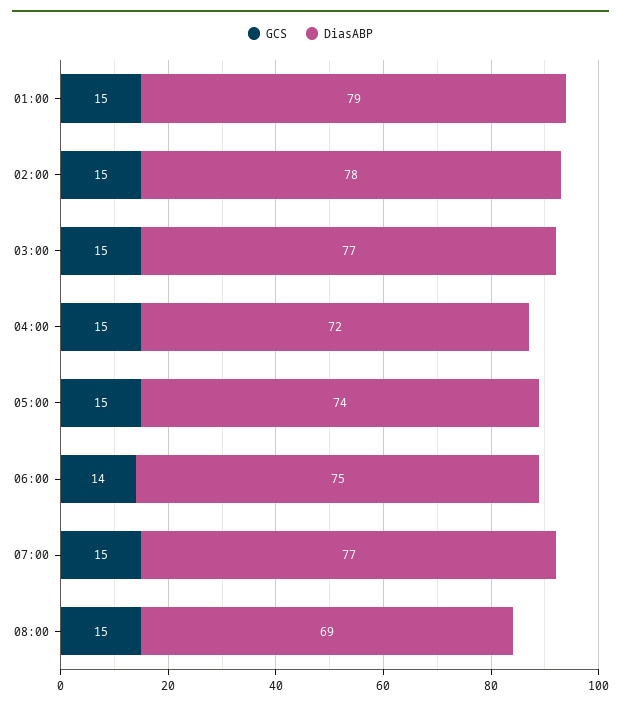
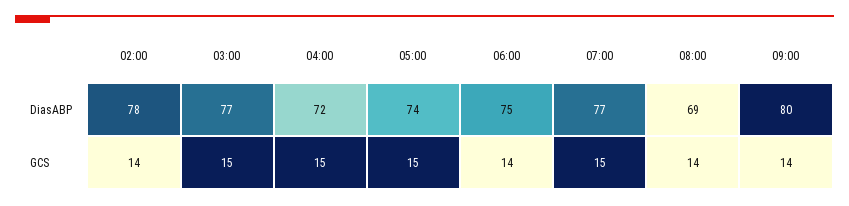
GCS, 01:00: 15 -> none
DiasABP, 01:00: 79 -> none
GCS, 02:00: 15 -> 14
GCS, 08:00: 15 -> 14
DiasABP, 09:00: none -> 80
GCS, 09:00: none -> 14

